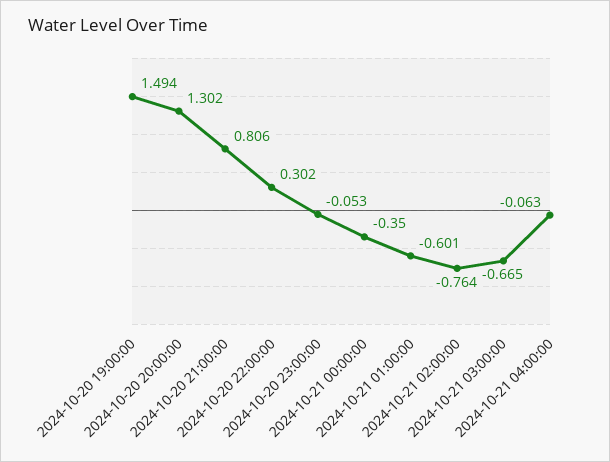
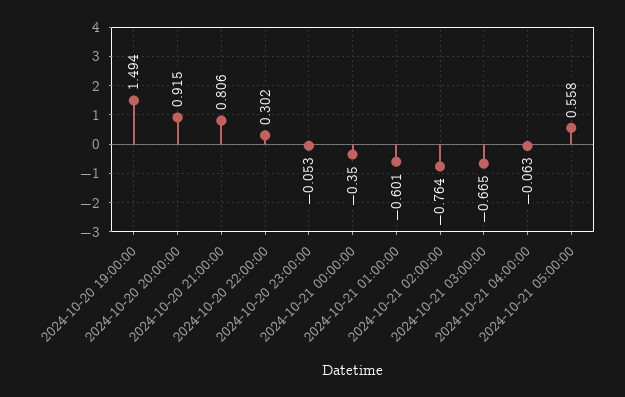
2024-10-20 20:00:00: 1.302 -> 0.915
2024-10-21 05:00:00: none -> 0.558

